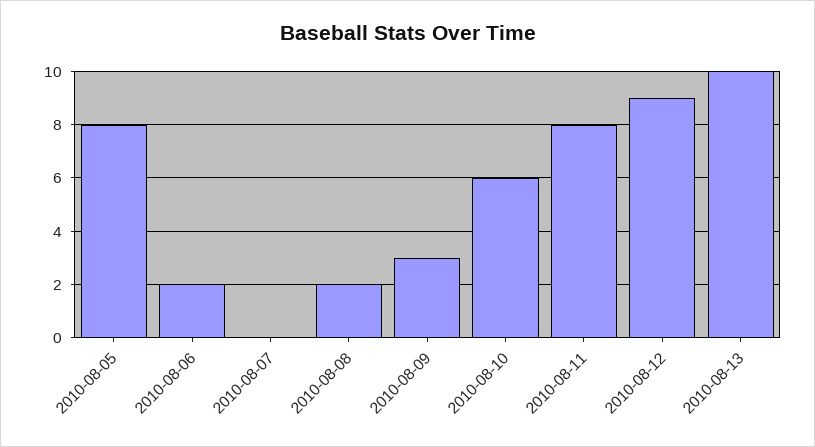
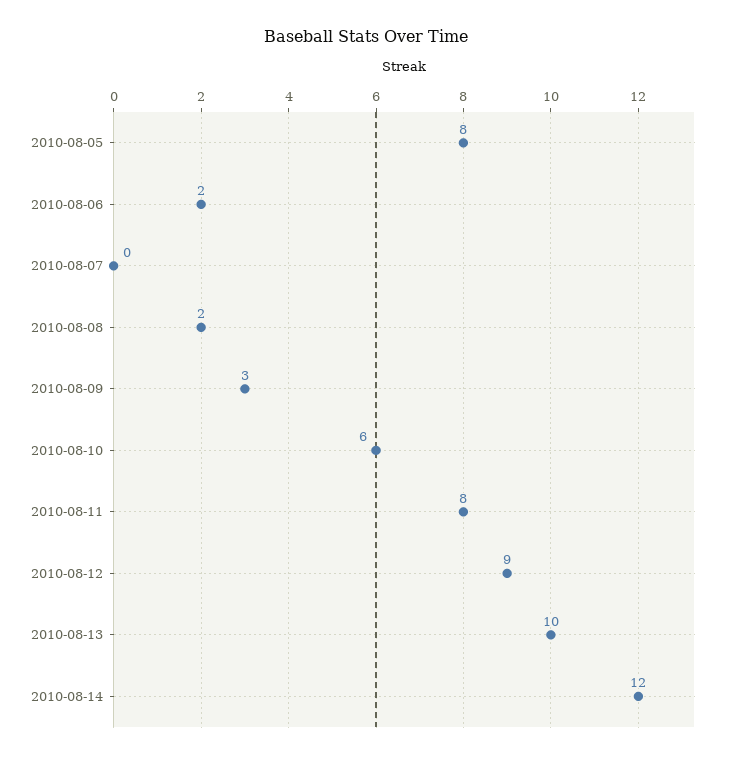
2010-08-14: none -> 12

